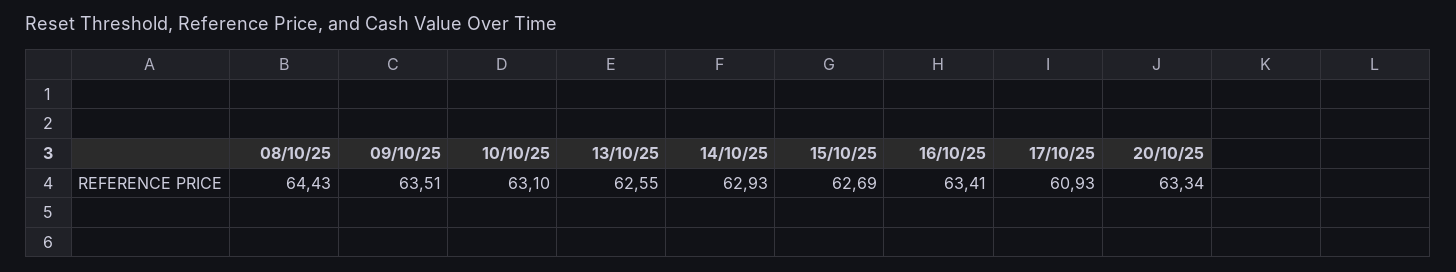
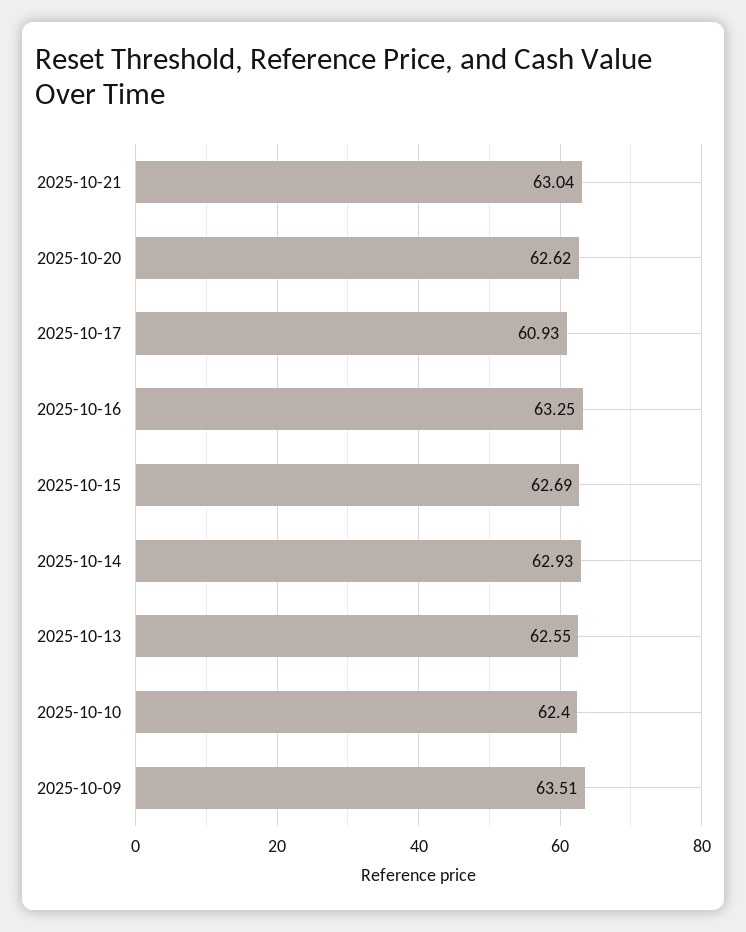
08/10/25: 64.43 -> none
10/10/25: 63.1 -> 62.4
16/10/25: 63.41 -> 63.25
20/10/25: 63.34 -> 62.62
2025-10-21: none -> 63.04

